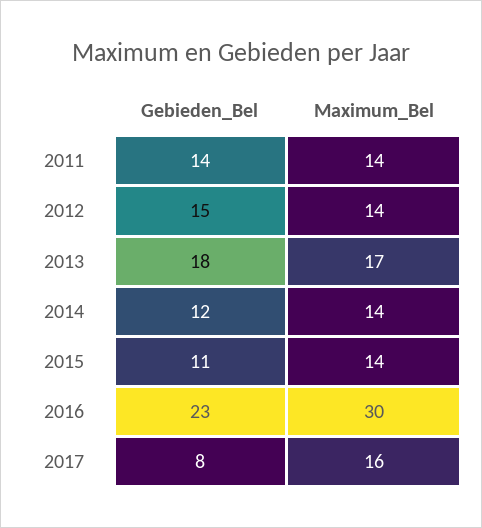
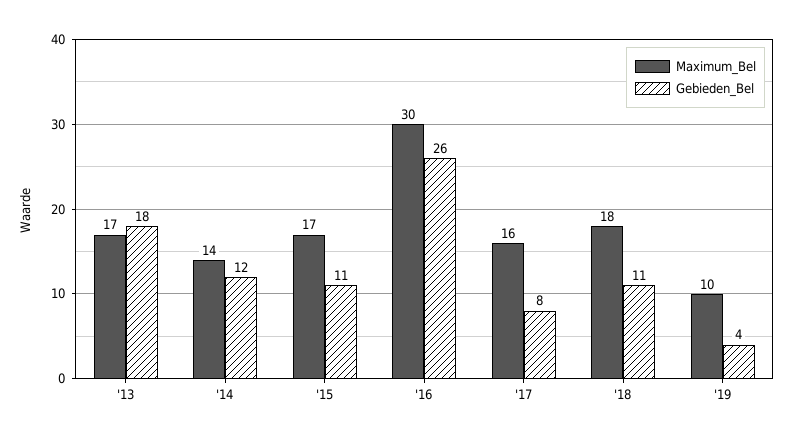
Gebieden_Bel, 2011: 14 -> none
Maximum_Bel, 2011: 14 -> none
Gebieden_Bel, 2012: 15 -> none
Maximum_Bel, 2012: 14 -> none
Maximum_Bel, 2015: 14 -> 17
Gebieden_Bel, 2016: 23 -> 26
Maximum_Bel, '18: none -> 18
Gebieden_Bel, '18: none -> 11
Maximum_Bel, '19: none -> 10
Gebieden_Bel, '19: none -> 4

